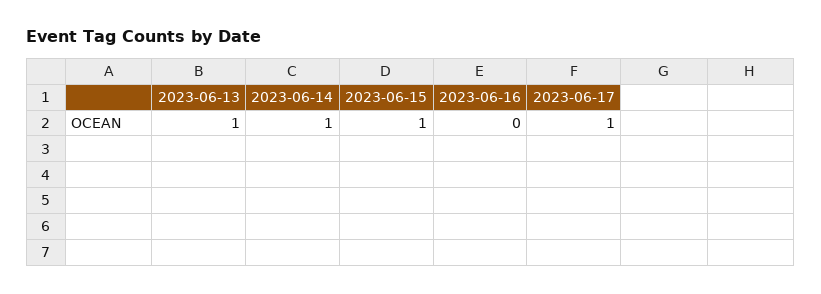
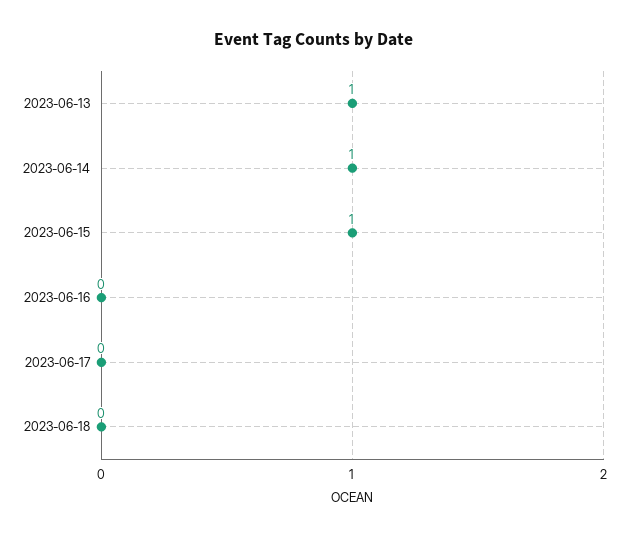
2023-06-17: 1 -> 0
2023-06-18: none -> 0

